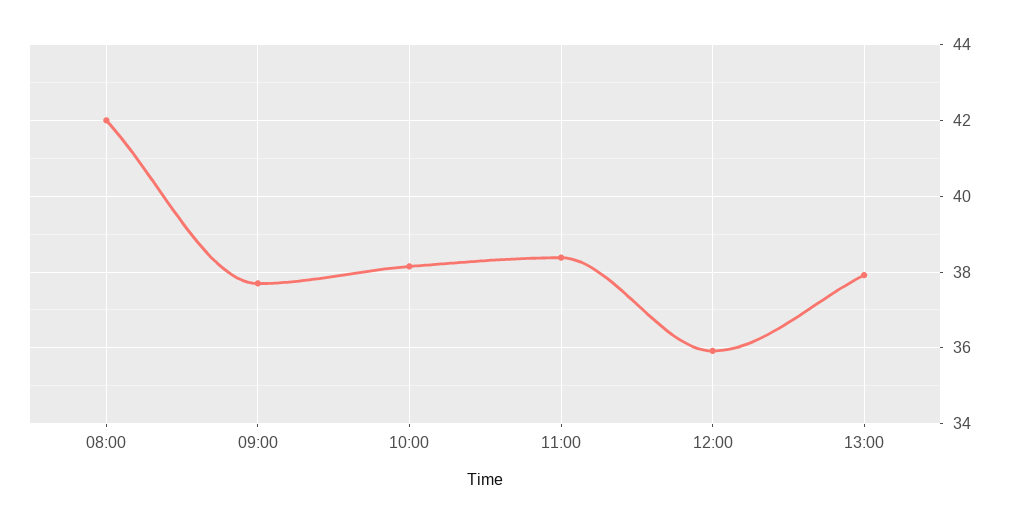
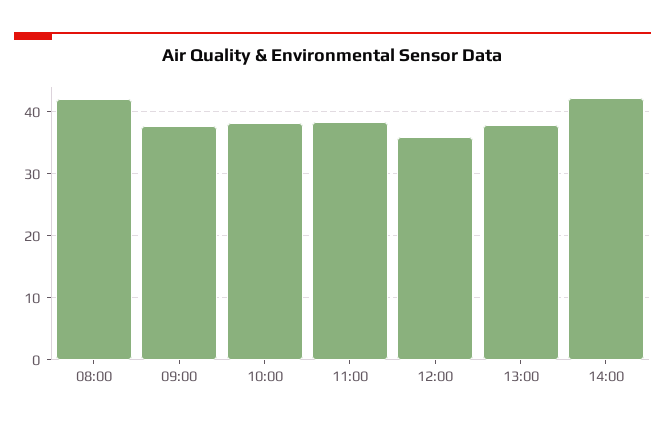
14:00: none -> 42

